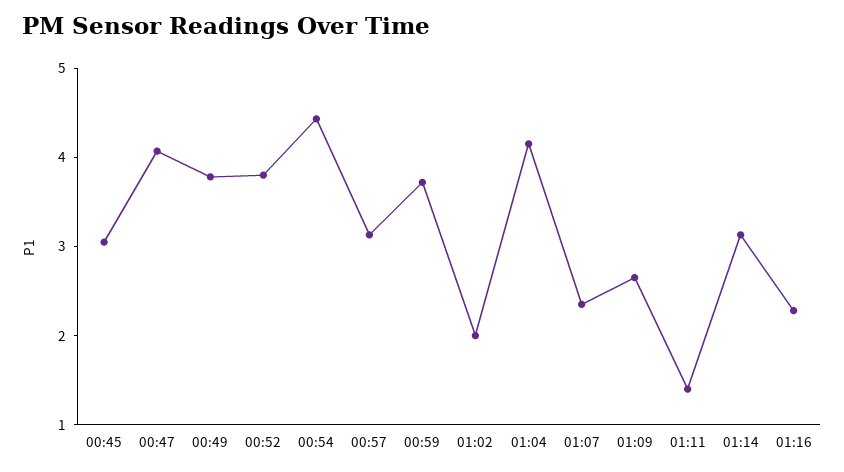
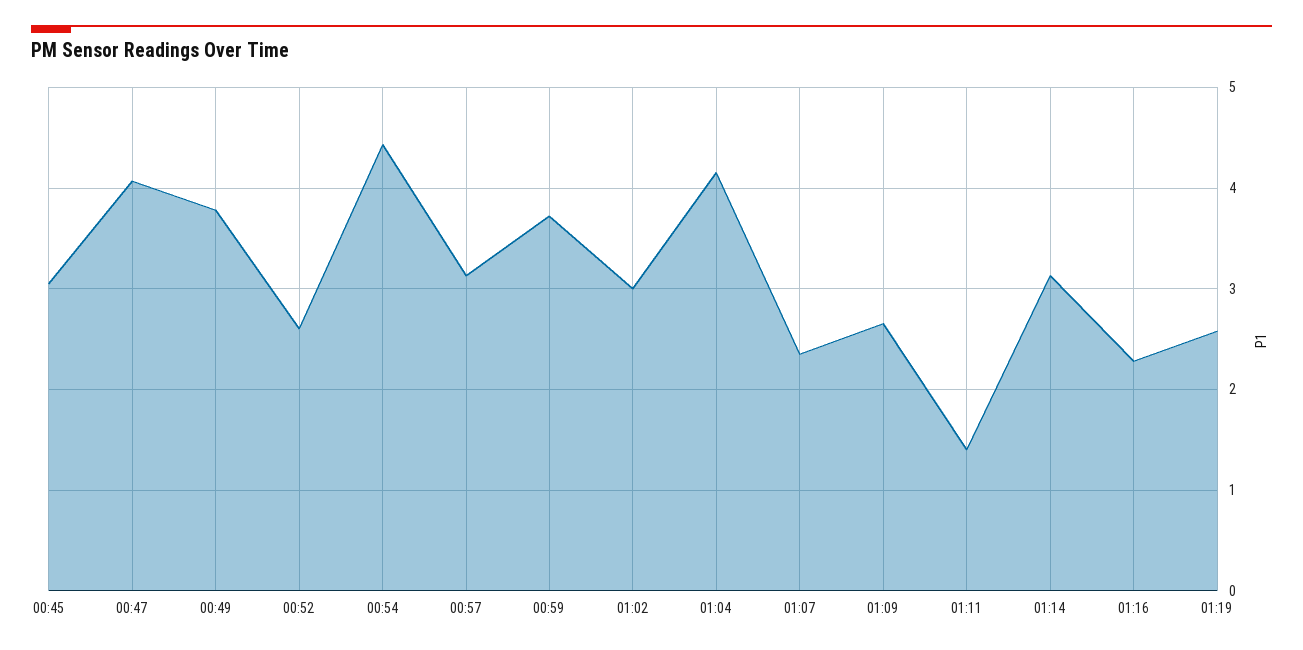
00:52: 3.8 -> 2.6
01:02: 2 -> 3
01:19: none -> 2.6

